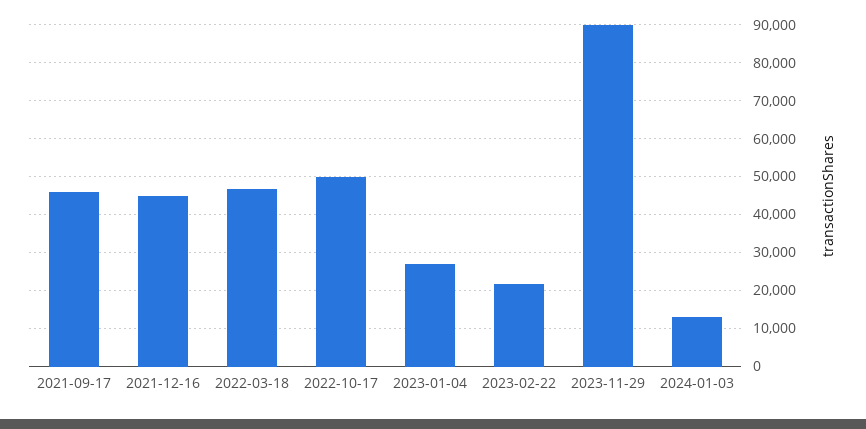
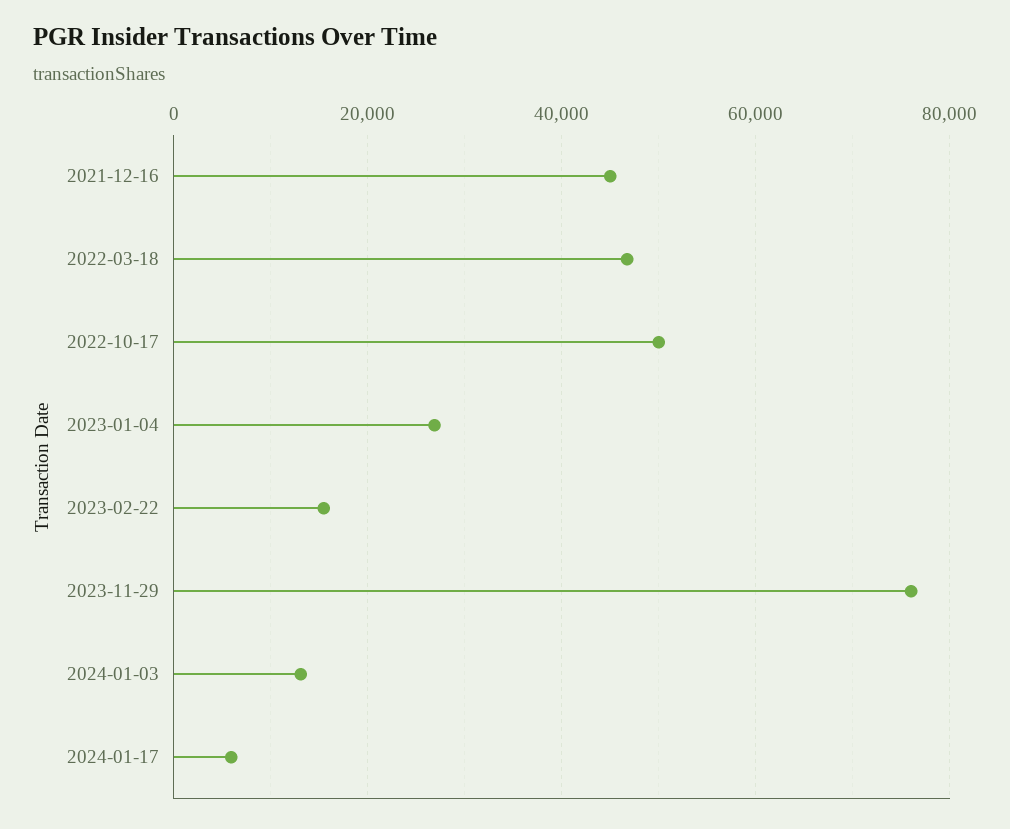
2021-09-17: 46000 -> none
2023-02-22: 22000 -> 16000
2023-11-29: 90000 -> 76000
2024-01-17: none -> 6000

